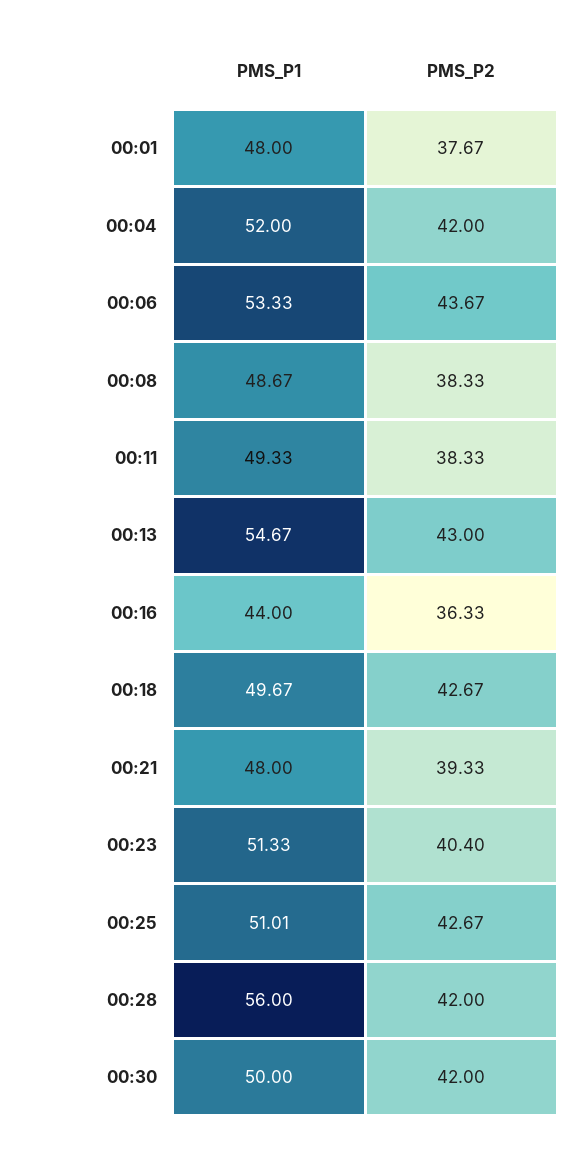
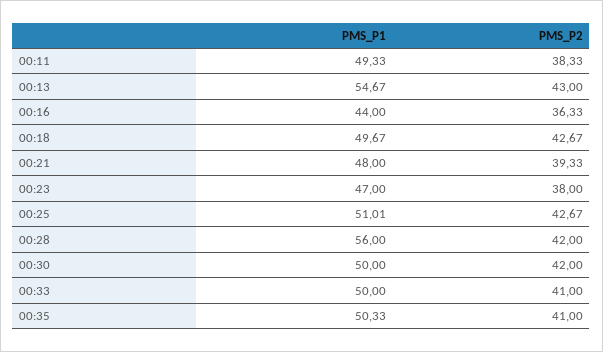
PMS_P1, 00:01: 48 -> none
PMS_P2, 00:01: 37.67 -> none
PMS_P1, 00:04: 52 -> none
PMS_P2, 00:04: 42 -> none
PMS_P1, 00:06: 53.33 -> none
PMS_P2, 00:06: 43.67 -> none
PMS_P1, 00:08: 48.67 -> none
PMS_P2, 00:08: 38.33 -> none
PMS_P1, 00:23: 51.33 -> 47
PMS_P2, 00:23: 40.4 -> 38
PMS_P1, 00:33: none -> 50
PMS_P2, 00:33: none -> 41
PMS_P1, 00:35: none -> 50.33
PMS_P2, 00:35: none -> 41

